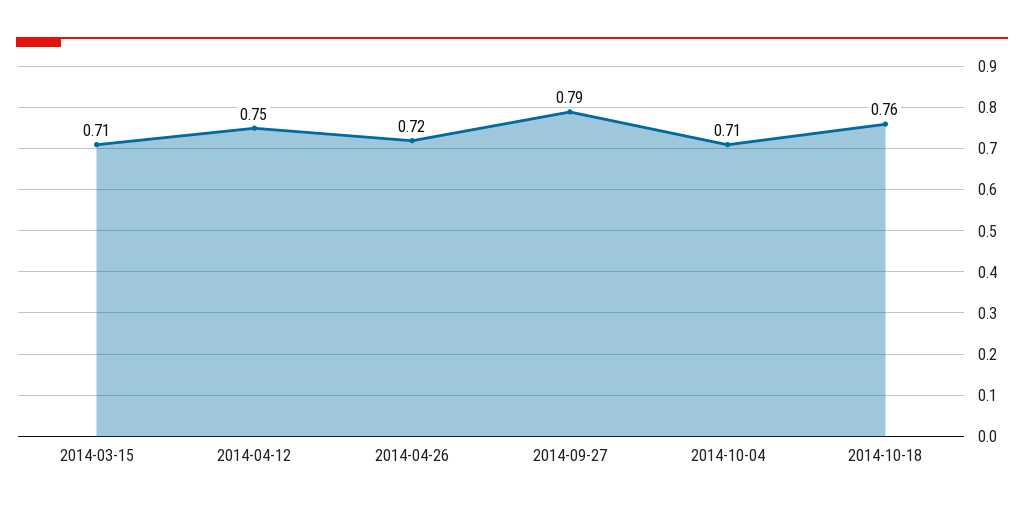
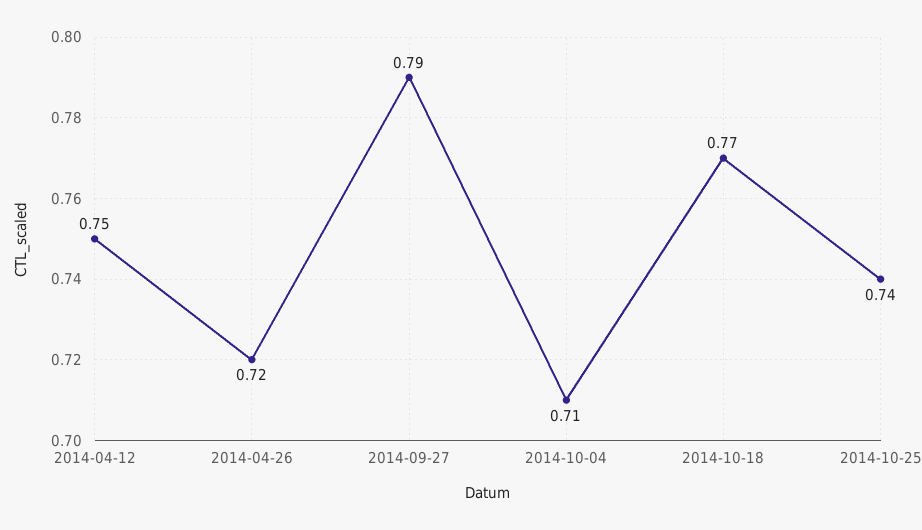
2014-03-15: 0.71 -> none
2014-10-18: 0.76 -> 0.77
2014-10-25: none -> 0.74

